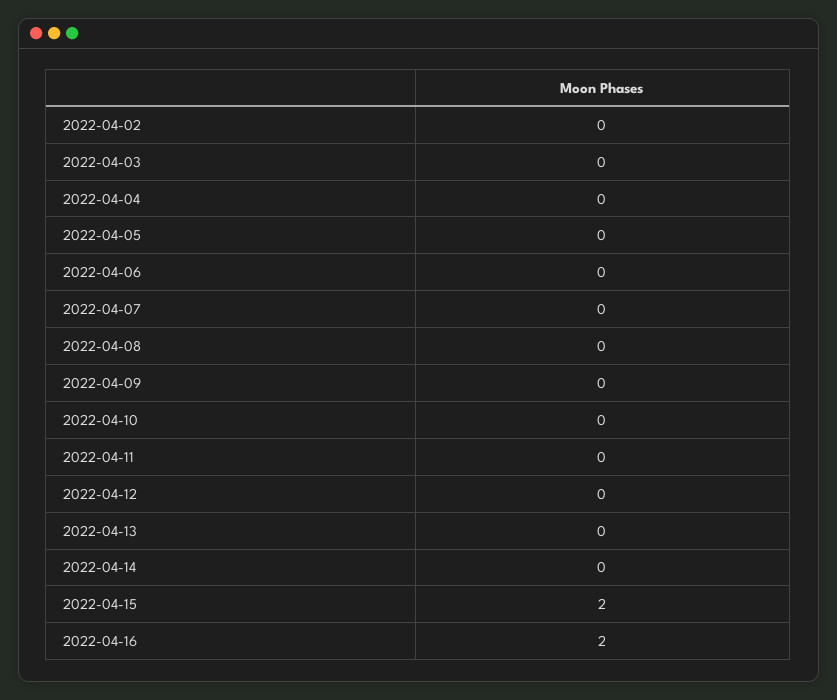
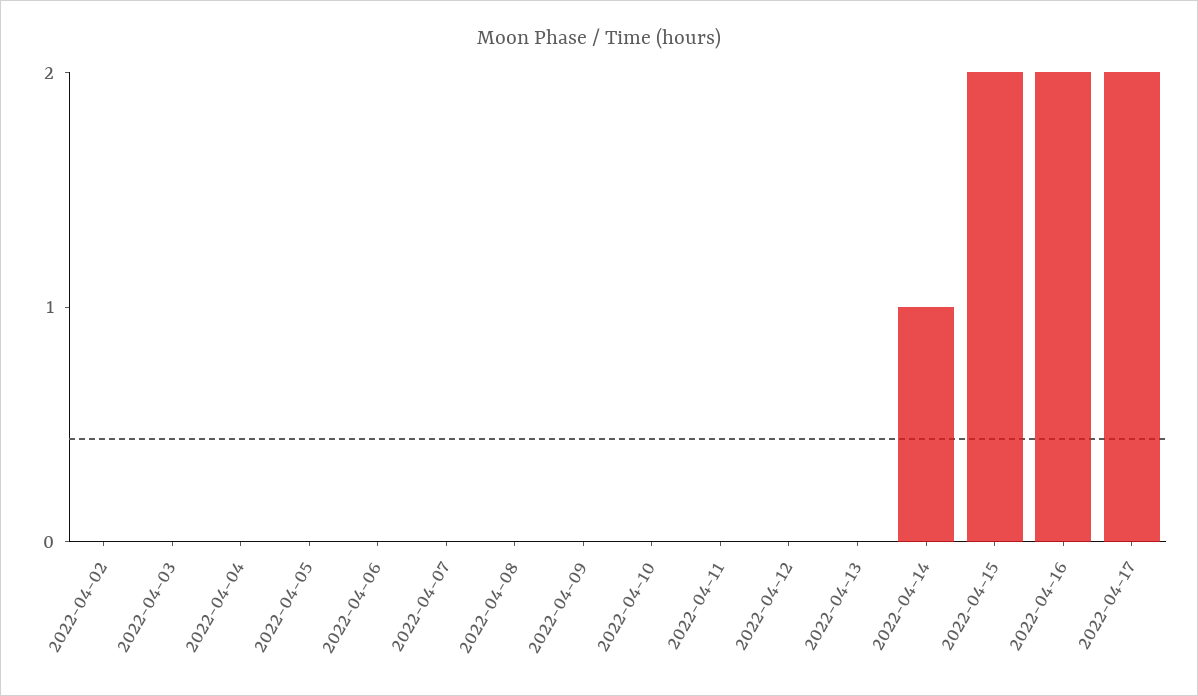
2022-04-14: 0 -> 1
2022-04-17: none -> 2

